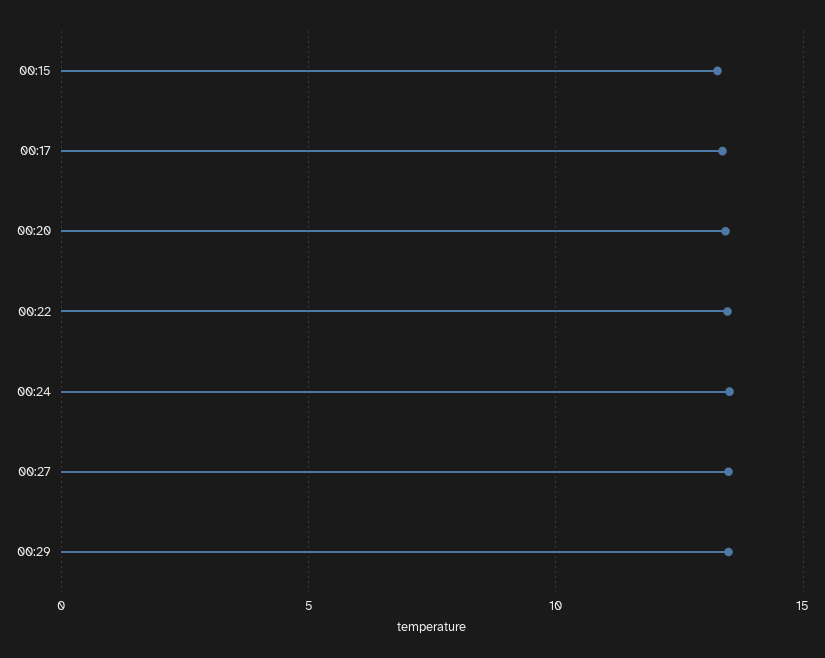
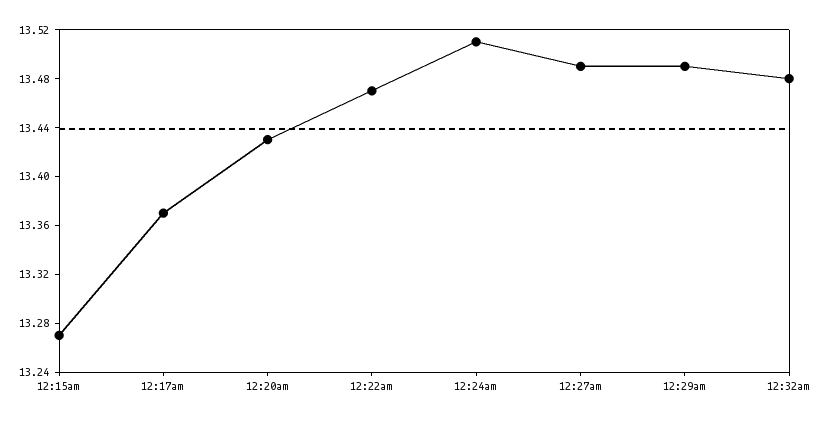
12:32am: none -> 13.48

